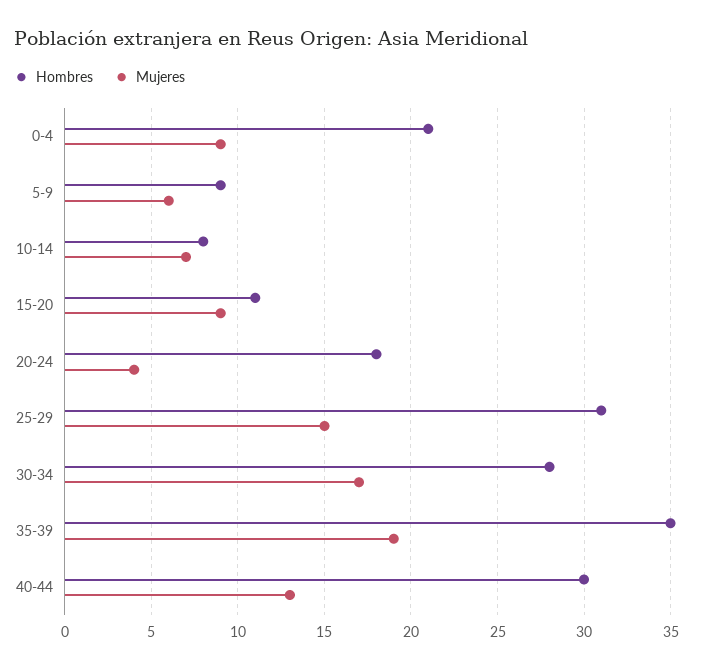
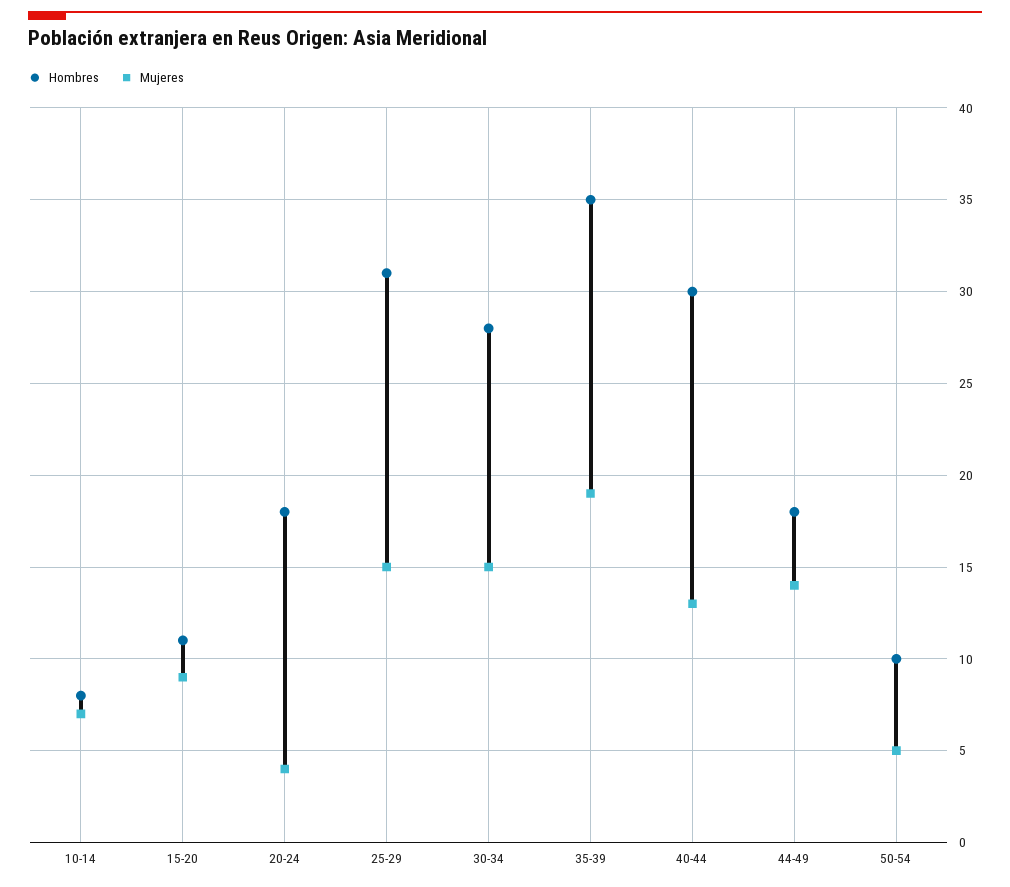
Hombres, 0-4: 21 -> none
Mujeres, 0-4: 9 -> none
Hombres, 5-9: 9 -> none
Mujeres, 5-9: 6 -> none
Mujeres, 30-34: 17 -> 15
Hombres, 44-49: none -> 18
Mujeres, 44-49: none -> 14
Hombres, 50-54: none -> 10
Mujeres, 50-54: none -> 5

